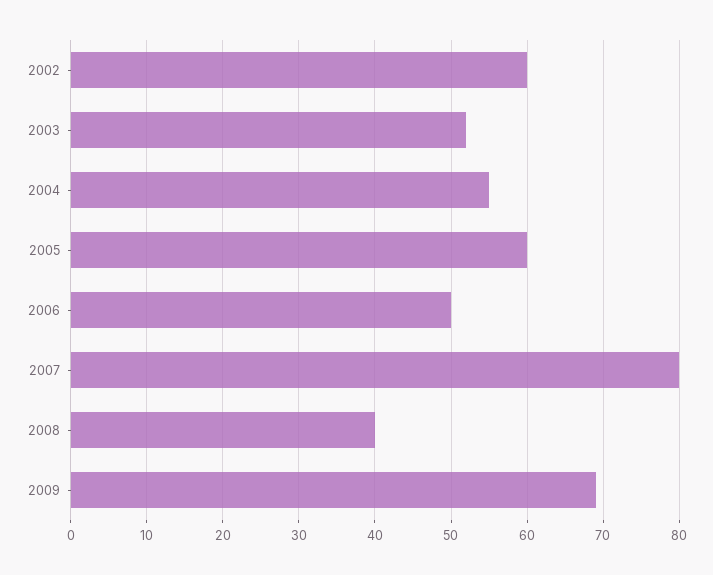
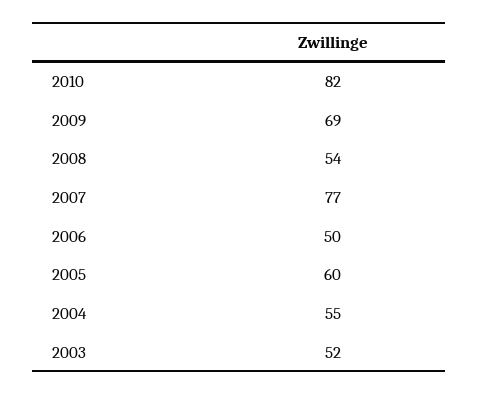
2002: 60 -> none
2007: 80 -> 77
2008: 40 -> 54
2010: none -> 82

